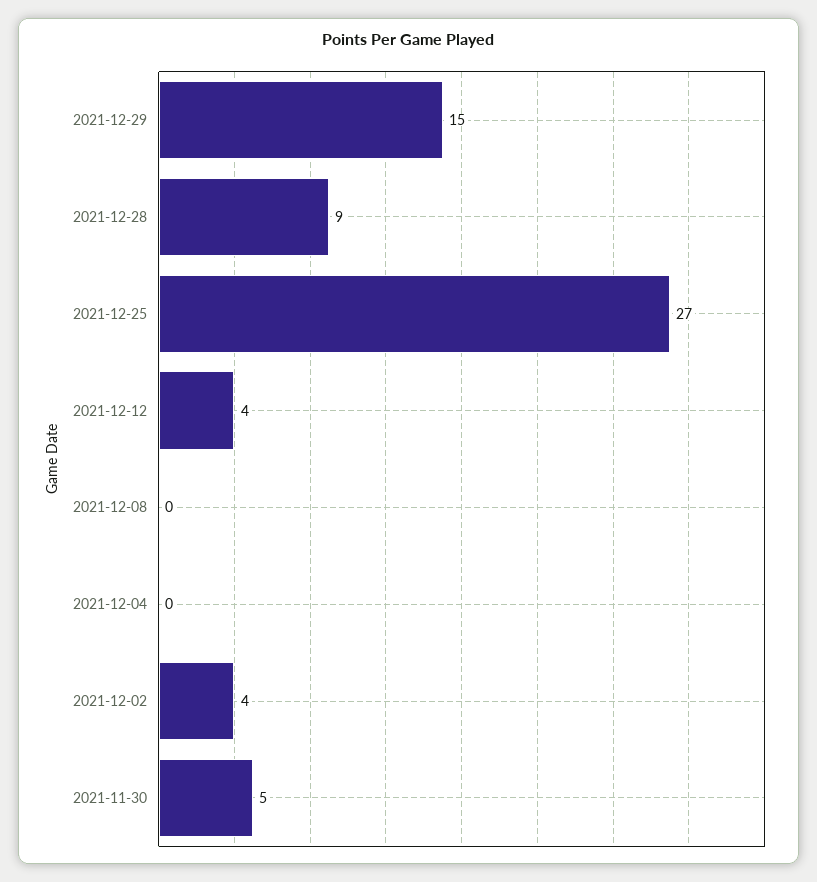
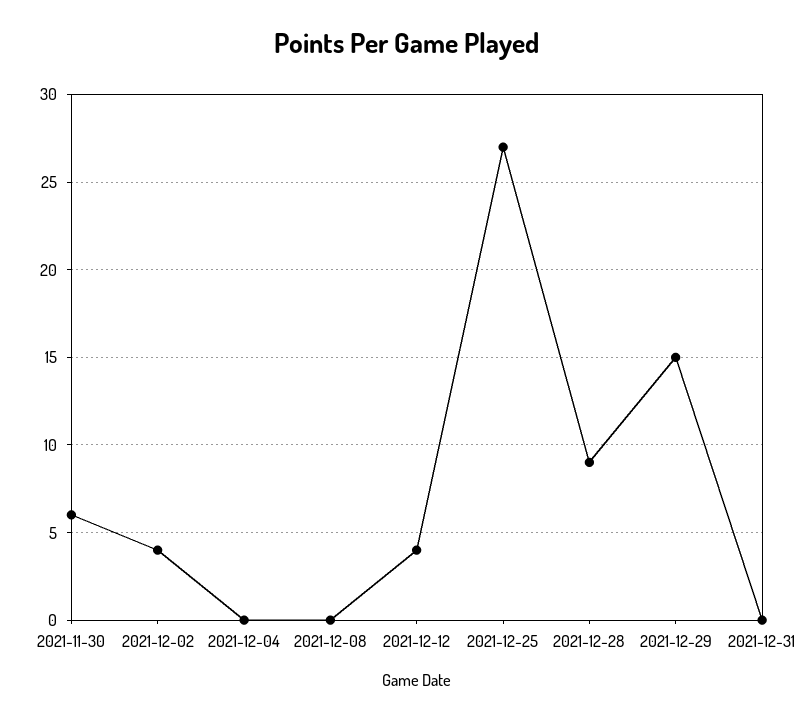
2021-11-30: 5 -> 6
2021-12-31: none -> 0

